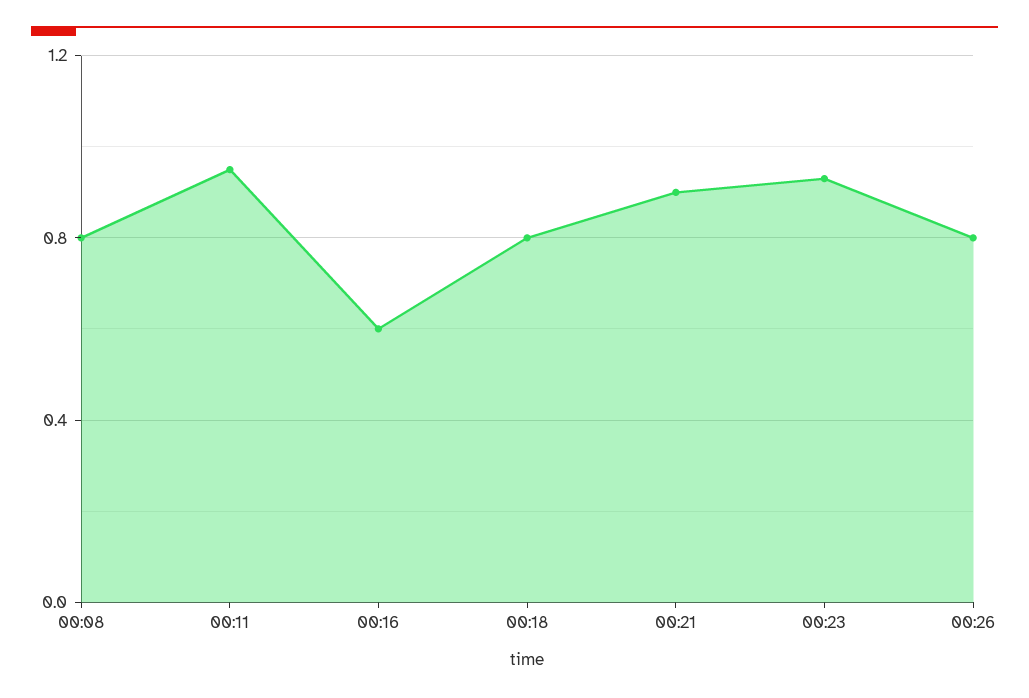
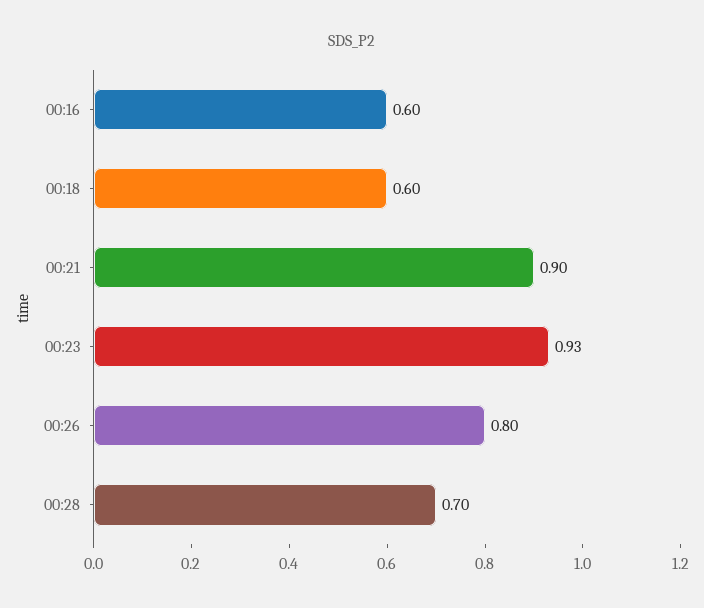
00:08: 0.8 -> none
00:11: 0.95 -> none
00:18: 0.8 -> 0.6
00:28: none -> 0.7

